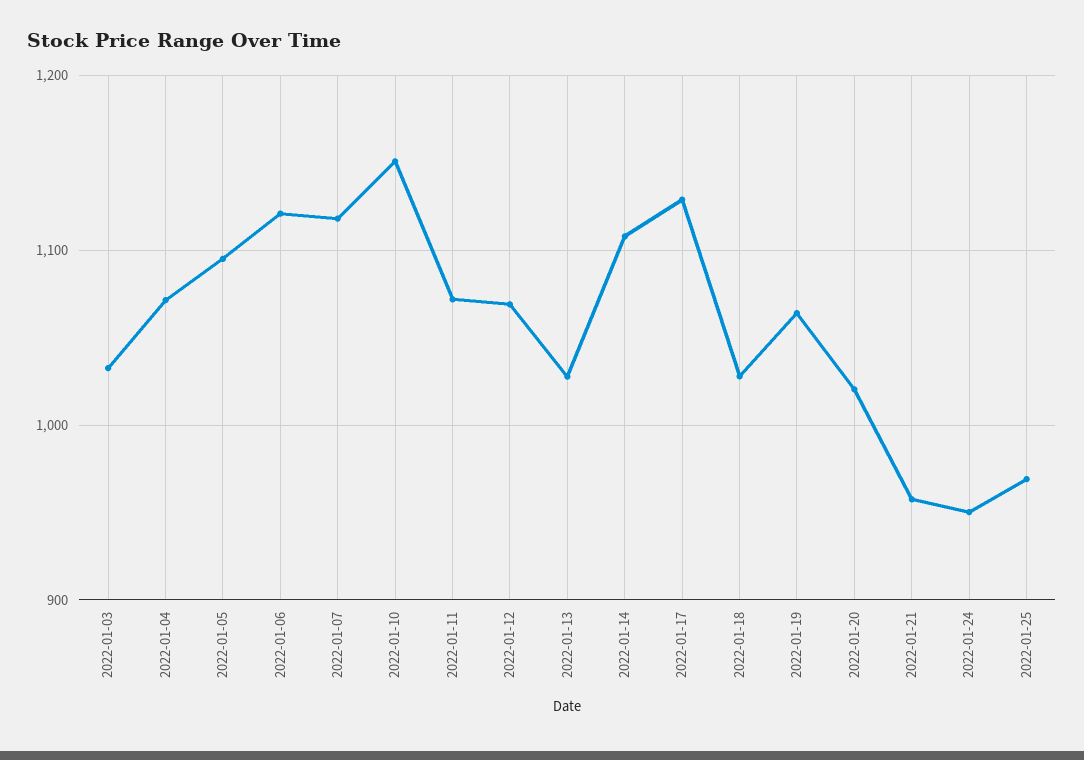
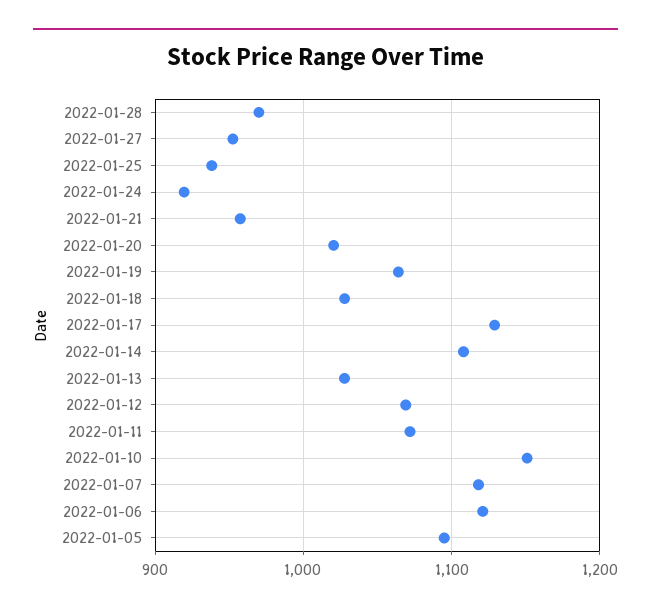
2022-01-03: 1030 -> none
2022-01-04: 1070 -> none
2022-01-24: 950 -> 920
2022-01-25: 970 -> 940
2022-01-28: none -> 970
2022-01-27: none -> 950

